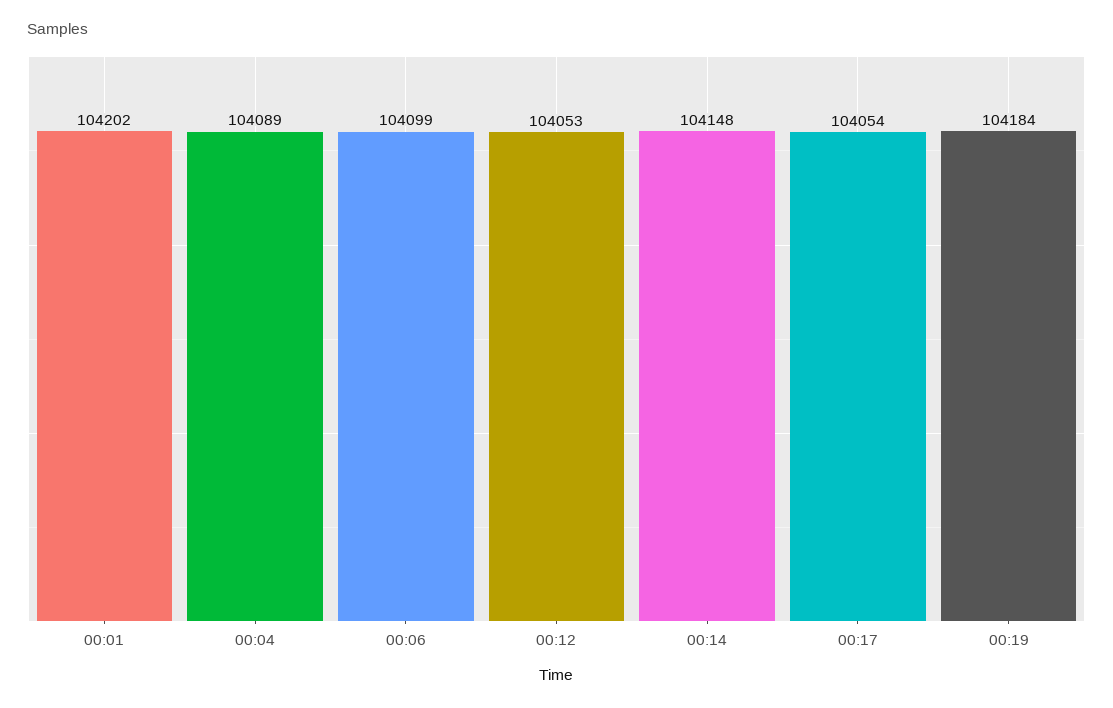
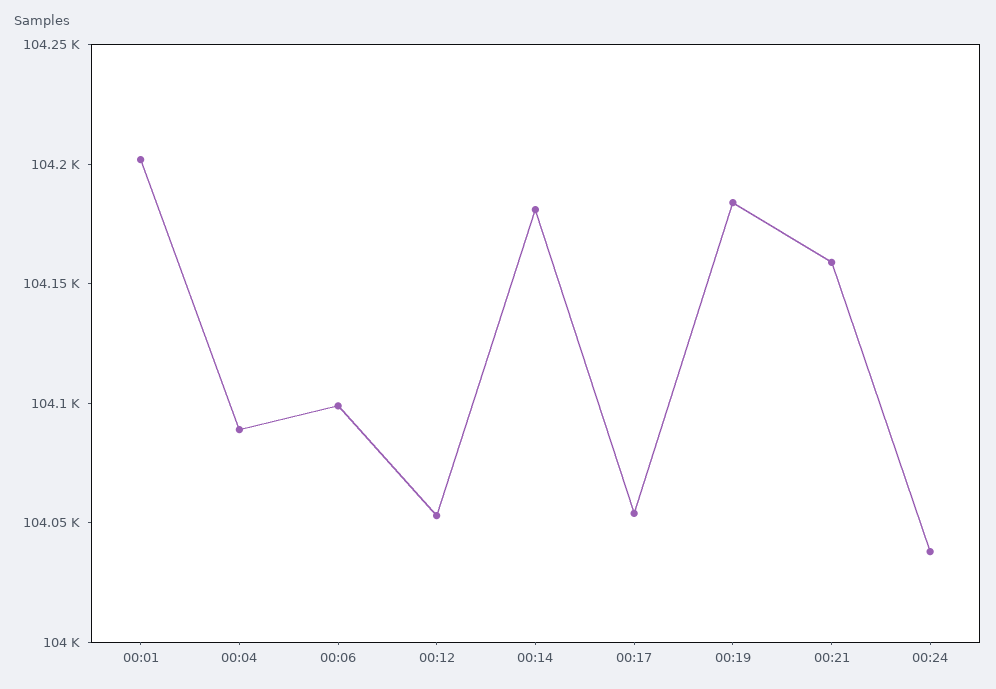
00:14: 104148 -> 104180
00:21: none -> 104160
00:24: none -> 104040

